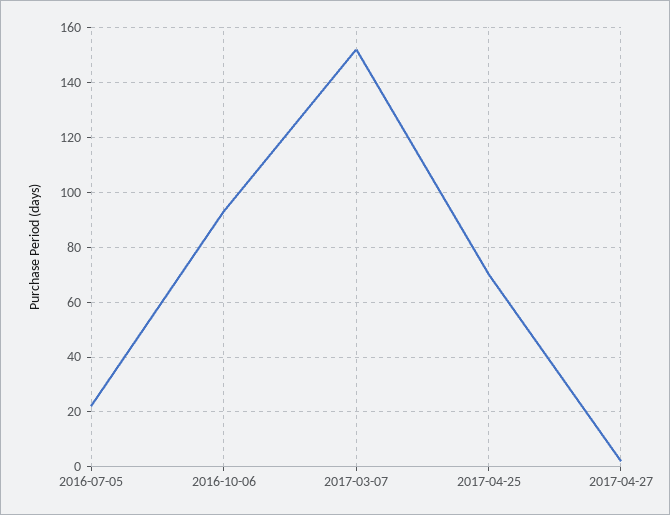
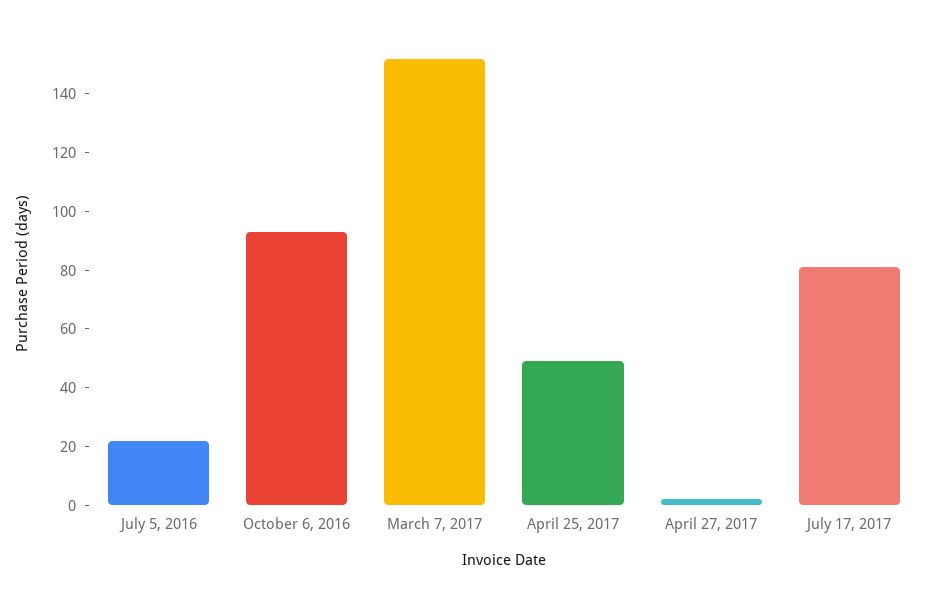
2017-04-25: 70 -> 50
July 17, 2017: none -> 80

